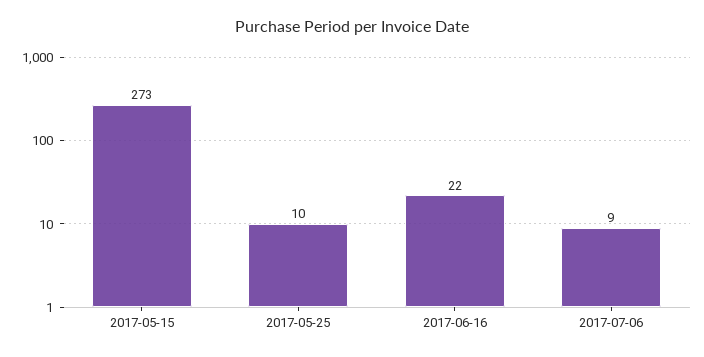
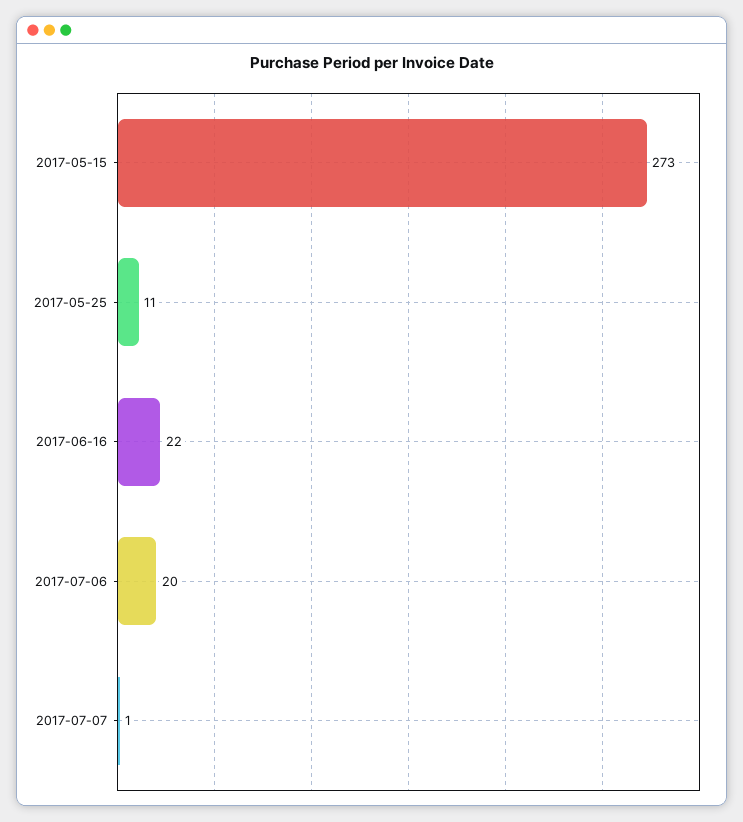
2017-05-25: 10 -> 11
2017-07-06: 9 -> 20
2017-07-07: none -> 1

